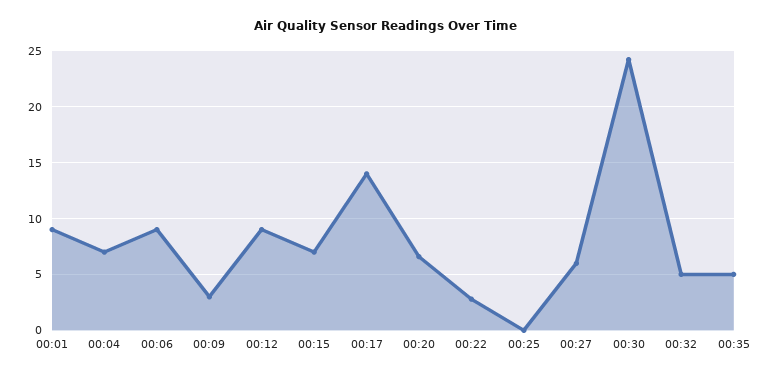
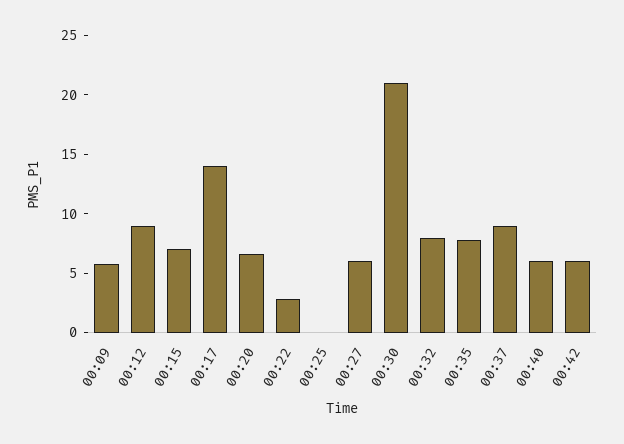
00:01: 9 -> none
00:04: 7 -> none
00:06: 9 -> none
00:09: 3 -> 6
00:30: 24 -> 21
00:32: 5 -> 8
00:35: 5 -> 8
00:37: none -> 9
00:40: none -> 6
00:42: none -> 6

